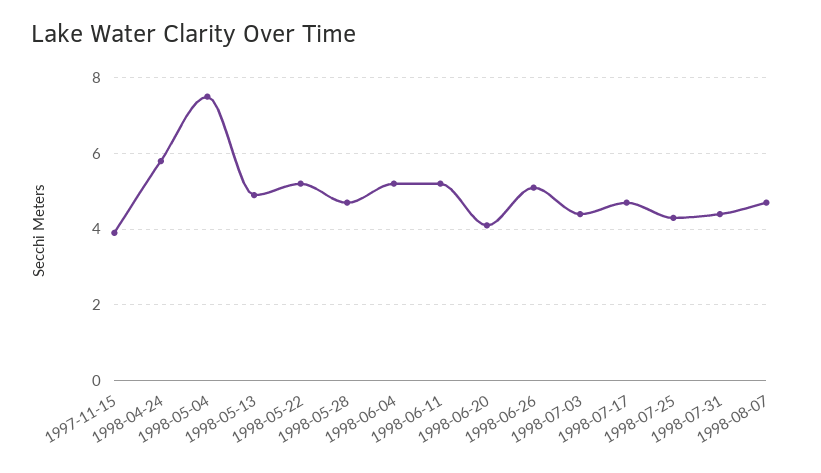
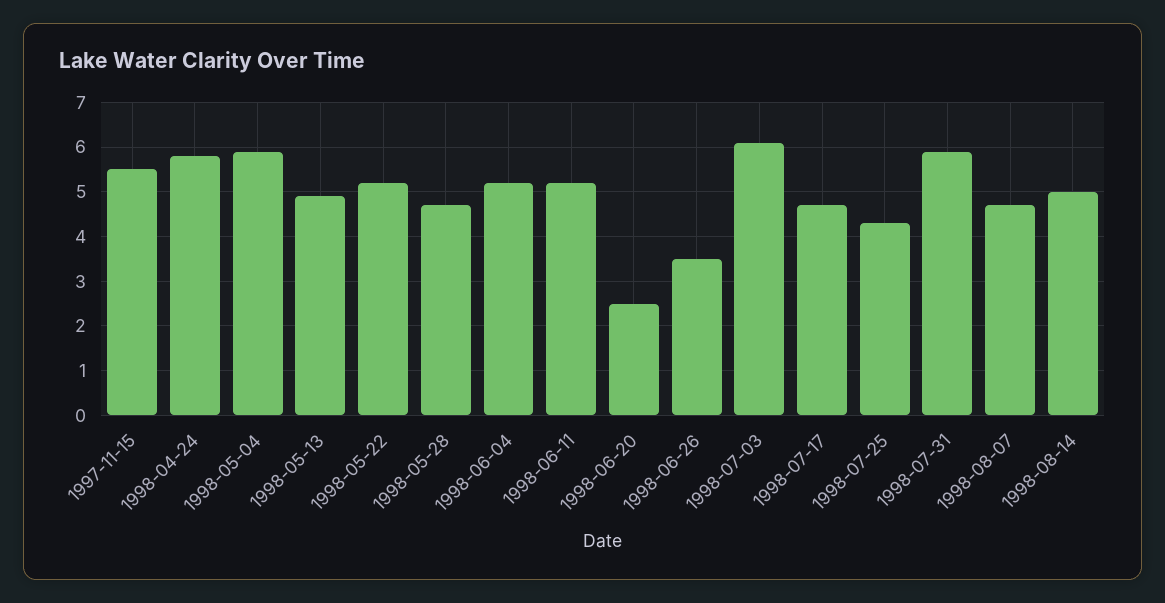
1997-11-15: 4 -> 5.5
1998-05-04: 7.5 -> 6
1998-06-20: 4 -> 2.5
1998-06-26: 5 -> 3.5
1998-07-03: 4.5 -> 6
1998-07-31: 4.5 -> 6
1998-08-14: none -> 5

